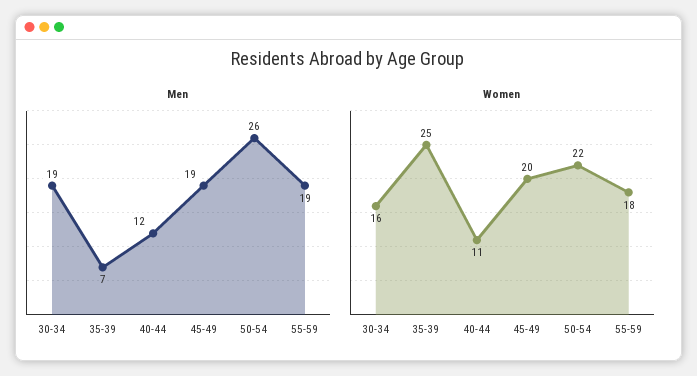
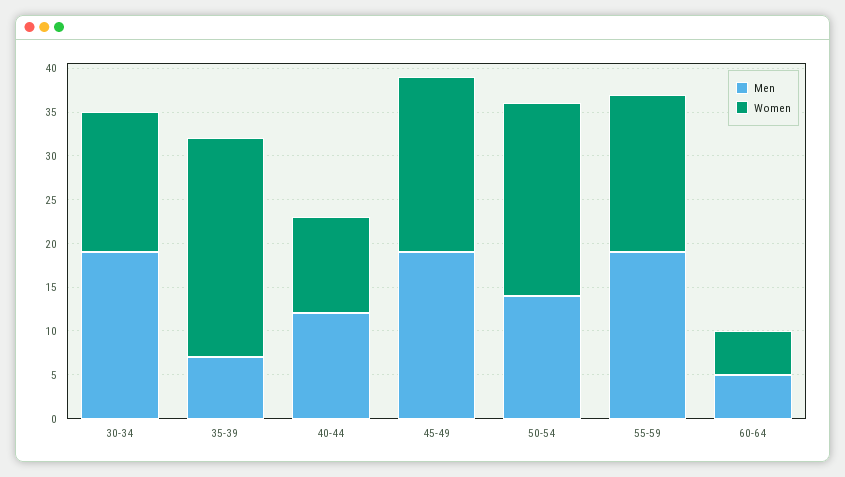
Men, 50-54: 26 -> 14
Men, 60-64: none -> 5
Women, 60-64: none -> 5

